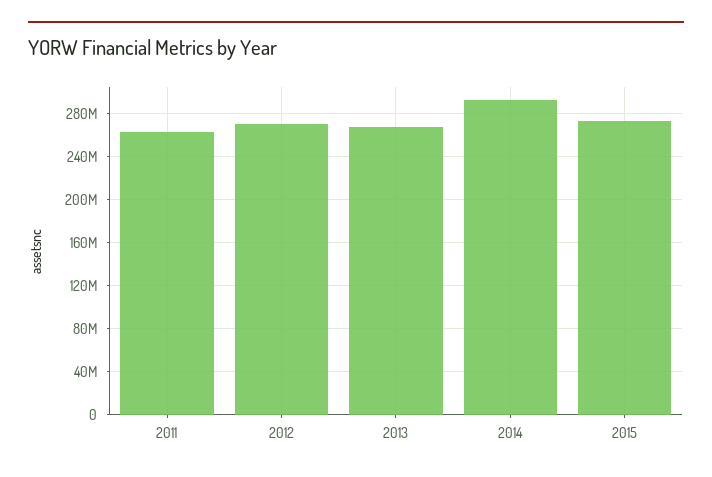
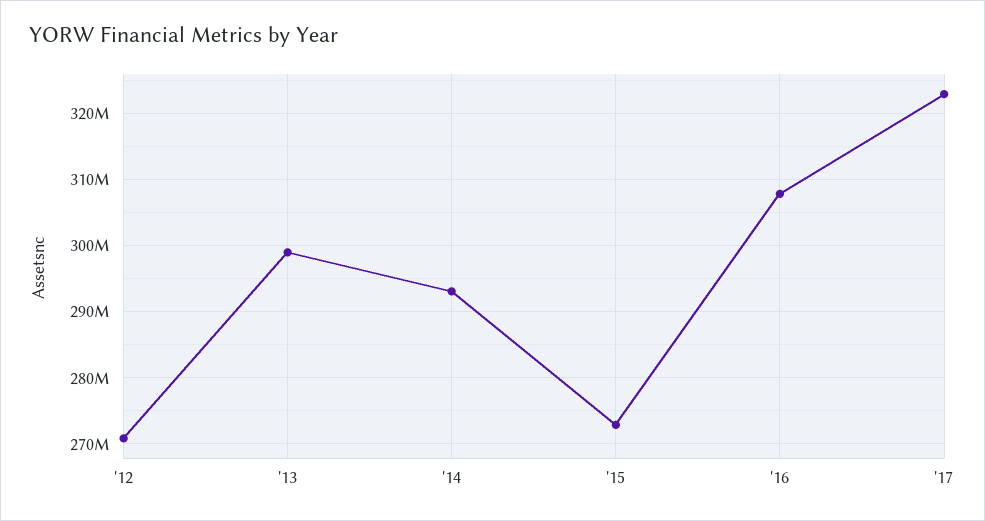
2011: 260000000 -> none
2013: 270000000 -> 299000000
'16: none -> 308000000
'17: none -> 323000000

